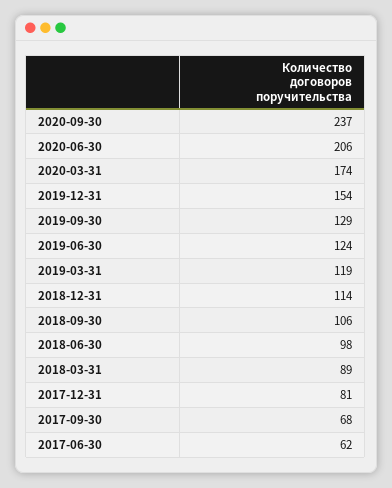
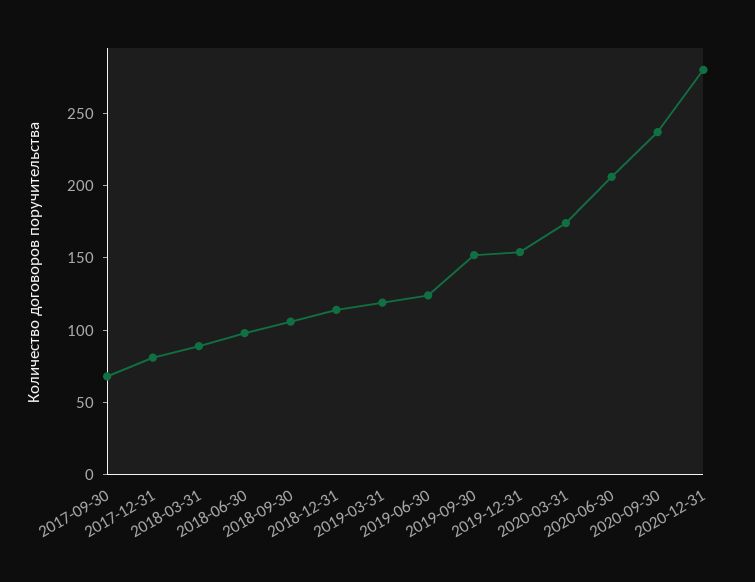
2019-09-30: 129 -> 150
2017-06-30: 62 -> none
2020-12-31: none -> 280

